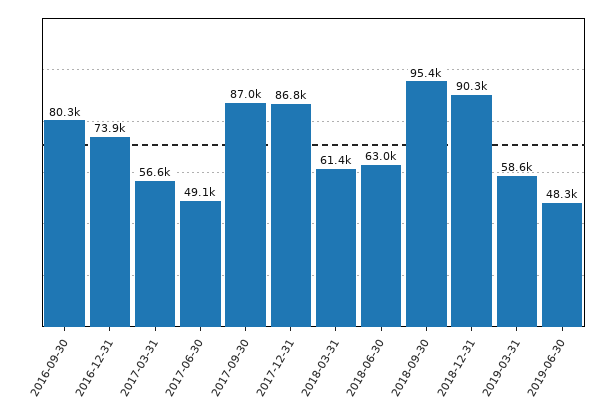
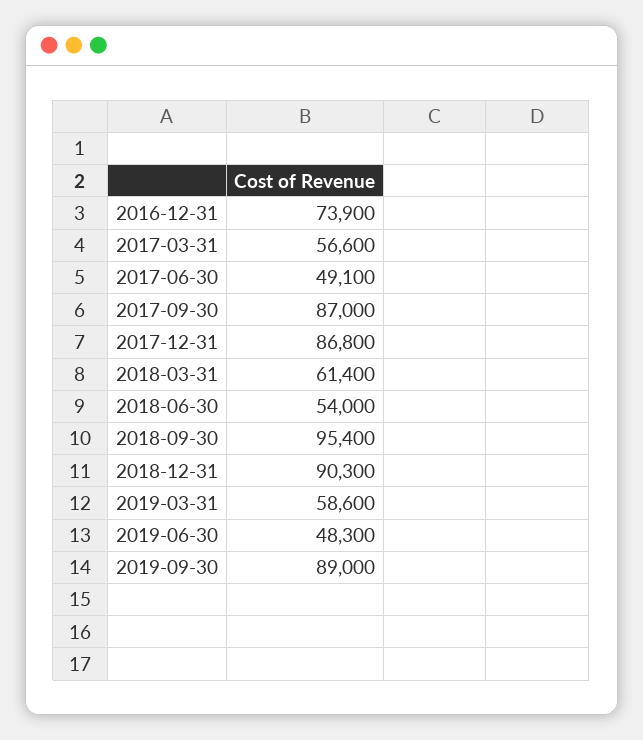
2016-09-30: 80300 -> none
2018-06-30: 63000 -> 54000
2019-09-30: none -> 89000

